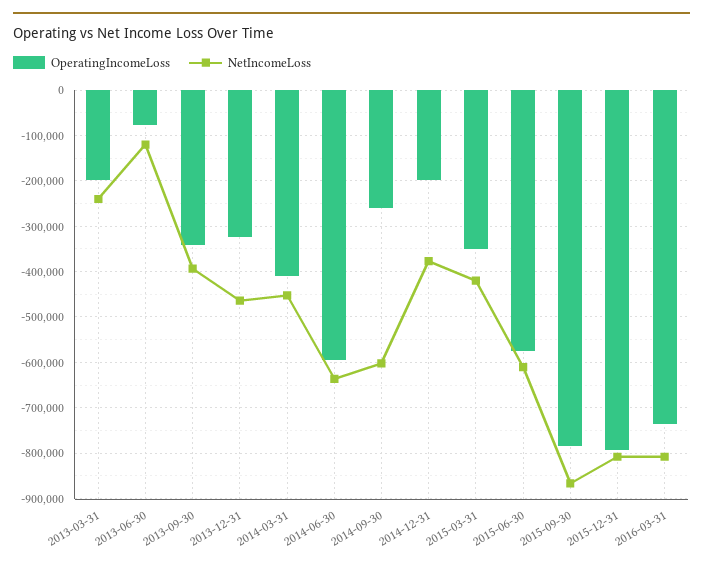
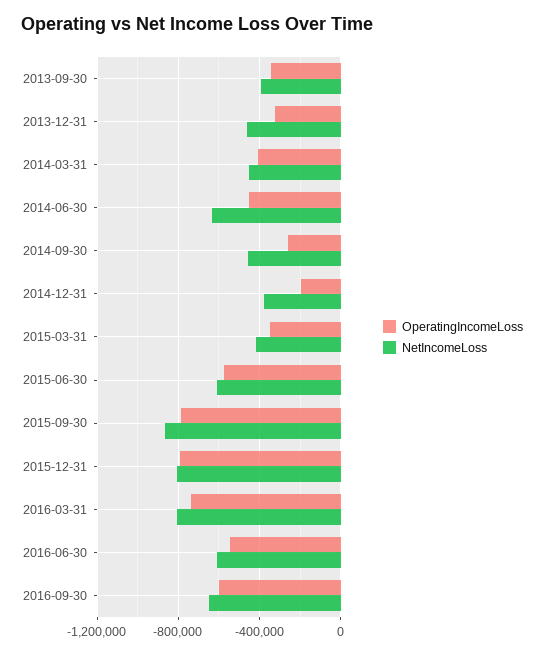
OperatingIncomeLoss, 2013-03-31: -200000 -> none
NetIncomeLoss, 2013-03-31: -240000 -> none
OperatingIncomeLoss, 2013-06-30: -80000 -> none
NetIncomeLoss, 2013-06-30: -120000 -> none
OperatingIncomeLoss, 2014-06-30: -600000 -> -450000
NetIncomeLoss, 2014-09-30: -600000 -> -450000
OperatingIncomeLoss, 2016-06-30: none -> -550000
NetIncomeLoss, 2016-06-30: none -> -600000
OperatingIncomeLoss, 2016-09-30: none -> -600000
NetIncomeLoss, 2016-09-30: none -> -650000

